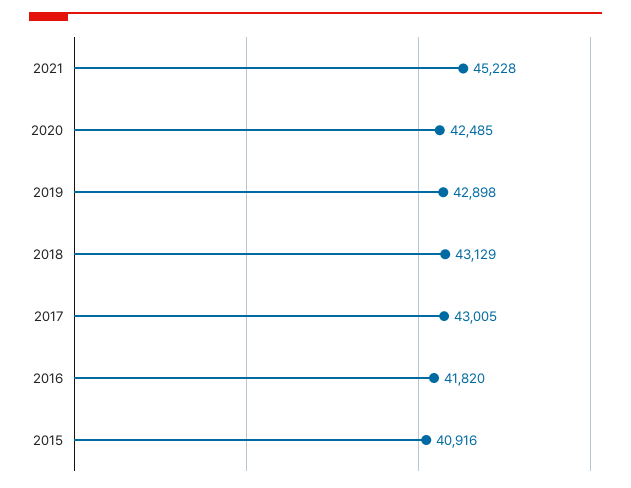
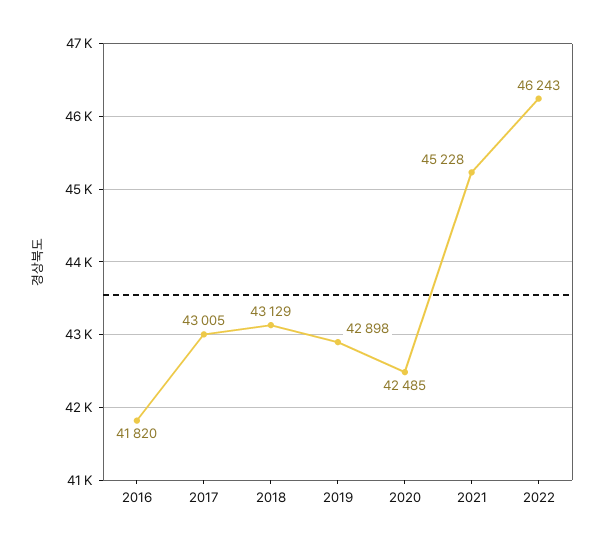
2015: 40916 -> none
2022: none -> 46243

